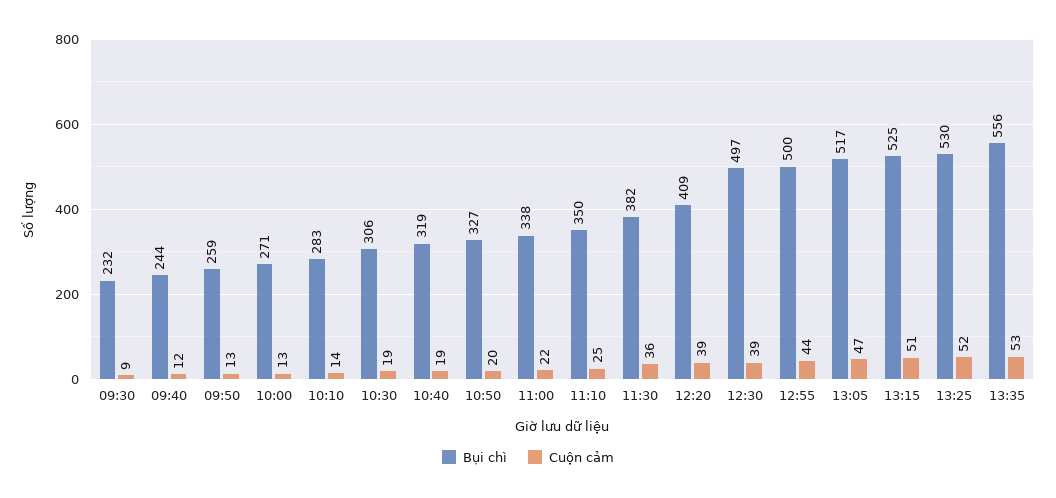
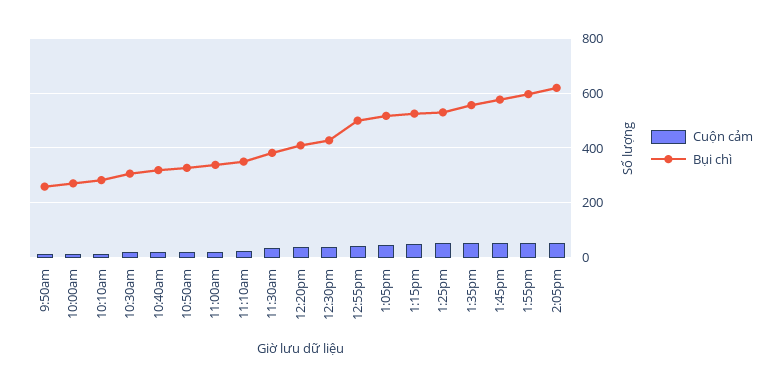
Bụi chì, 09:30: 232 -> none
Cuộn cảm, 09:30: 9 -> none
Bụi chì, 09:40: 244 -> none
Cuộn cảm, 09:40: 12 -> none
Bụi chì, 12:30: 497 -> 425
Cuộn cảm, 1:45pm: none -> 50
Bụi chì, 1:45pm: none -> 575
Cuộn cảm, 1:55pm: none -> 50
Bụi chì, 1:55pm: none -> 600
Cuộn cảm, 2:05pm: none -> 50
Bụi chì, 2:05pm: none -> 625

